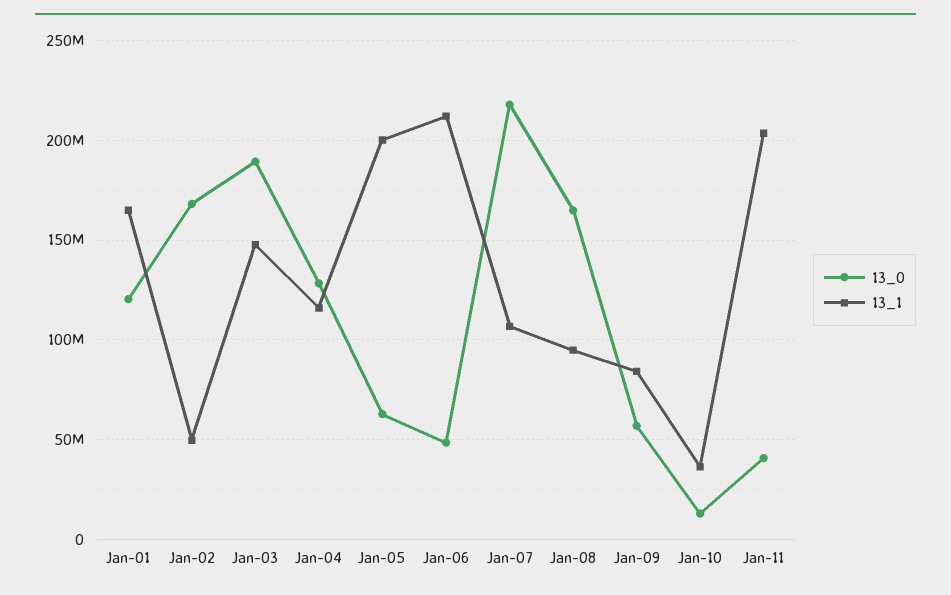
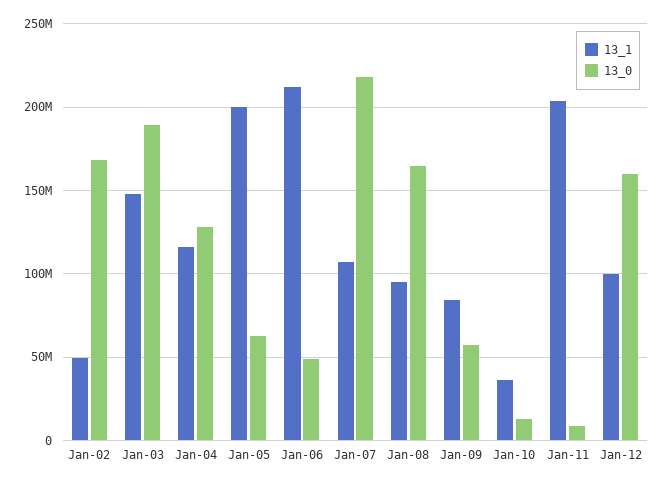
13_0, Jan-01: 120000000 -> none
13_1, Jan-01: 165000000 -> none
13_0, Jan-11: 40000000 -> 10000000
13_1, Jan-12: none -> 100000000
13_0, Jan-12: none -> 160000000

